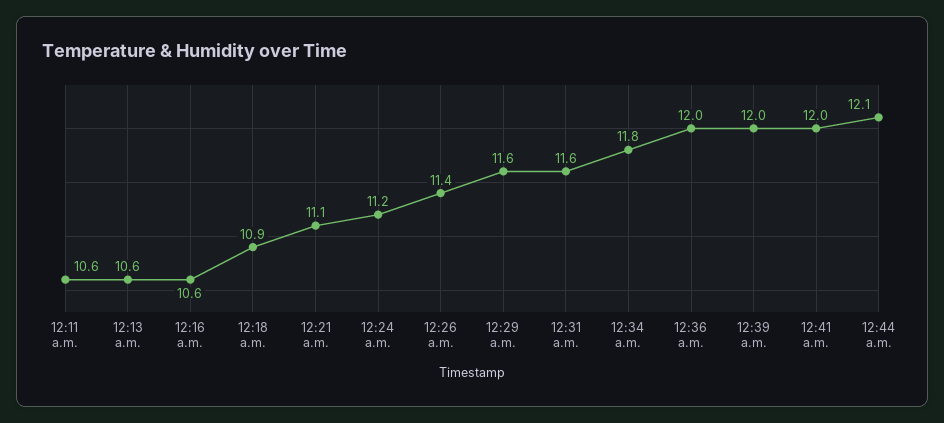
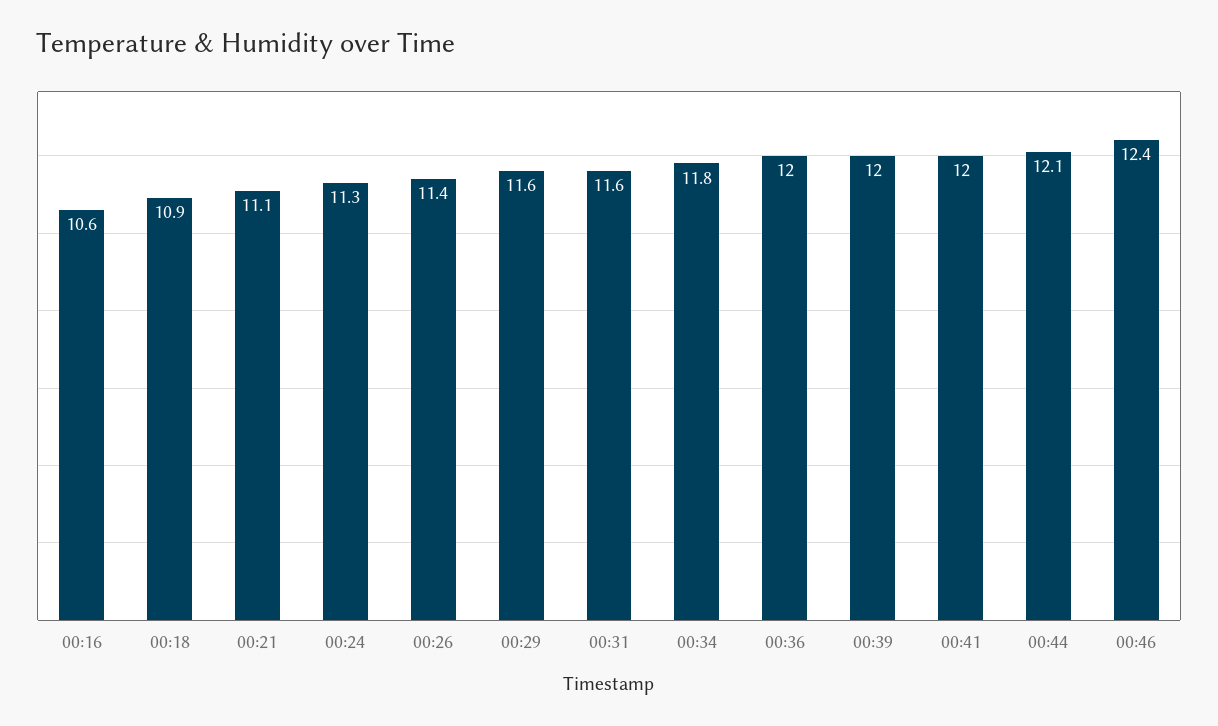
12:11 a.m.: 10.6 -> none
12:13 a.m.: 10.6 -> none
12:24 a.m.: 11.2 -> 11.3
00:46: none -> 12.4

